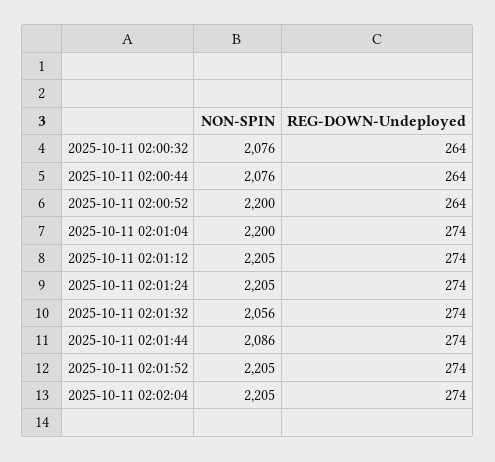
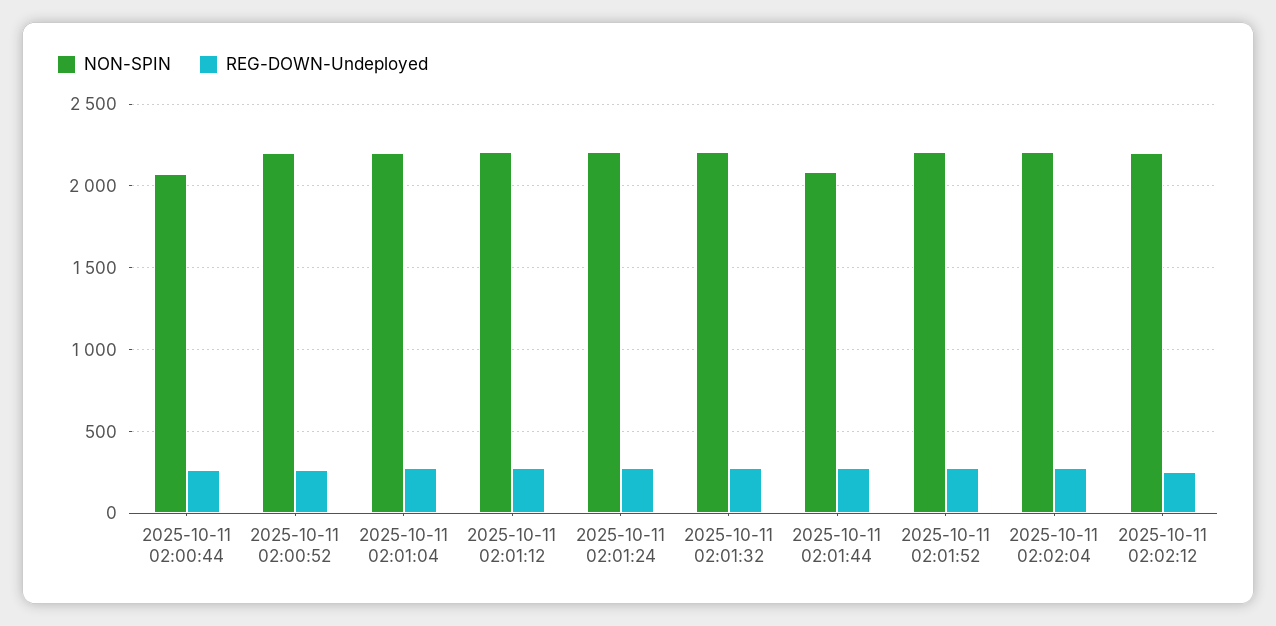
NON-SPIN, 2025-10-11 02:00:32: 2076 -> none
REG-DOWN-Undeployed, 2025-10-11 02:00:32: 264 -> none
NON-SPIN, 2025-10-11 02:01:32: 2056 -> 2200
NON-SPIN, 2025-10-11 02:02:12: none -> 2200
REG-DOWN-Undeployed, 2025-10-11 02:02:12: none -> 250

